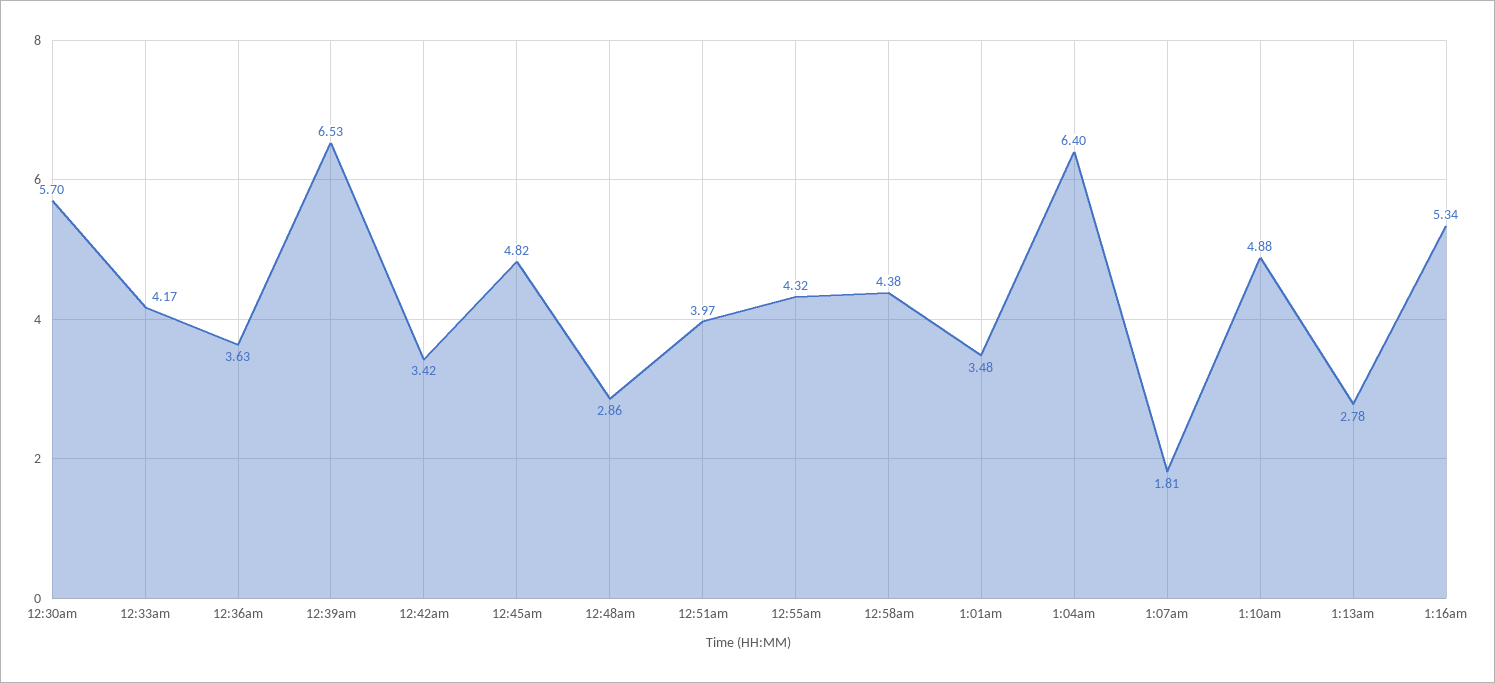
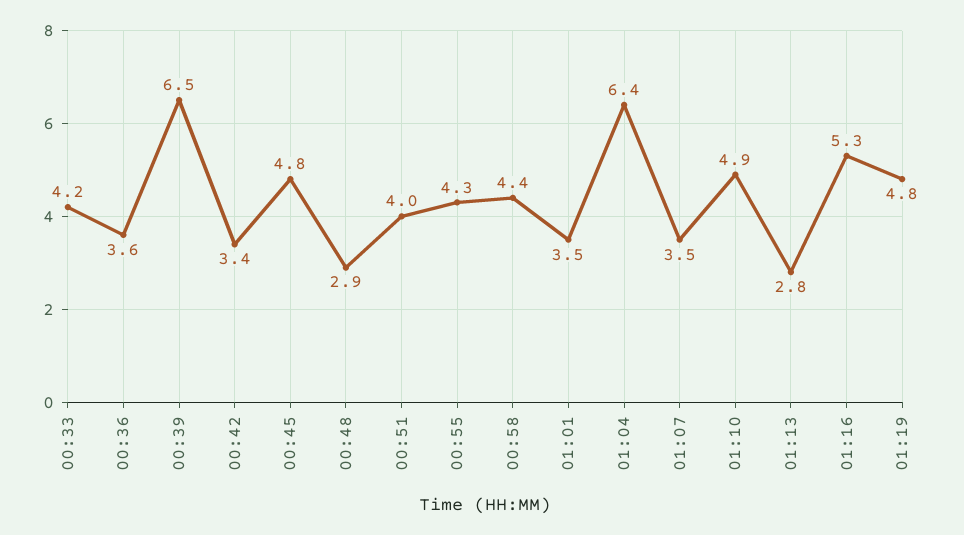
12:30am: 5.7 -> none
1:07am: 1.81 -> 3.5
01:19: none -> 4.8

